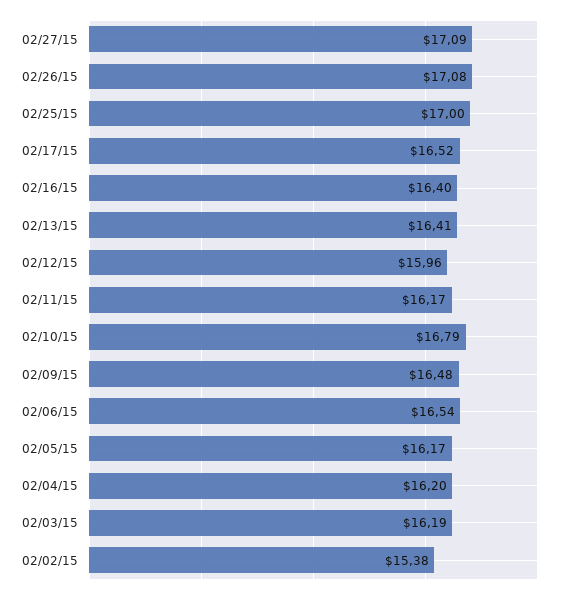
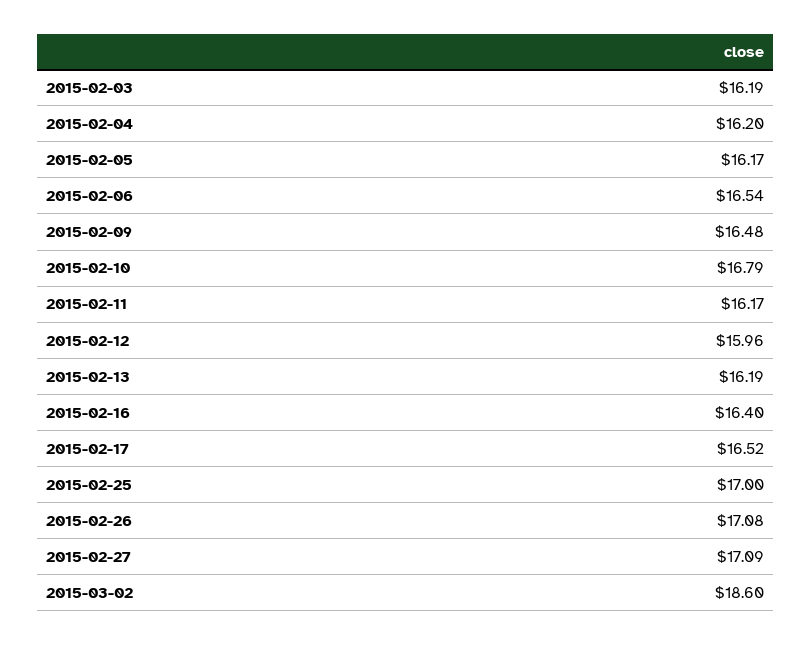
02/13/15: 16.41 -> 16.19
02/02/15: 15.38 -> none
2015-03-02: none -> 18.6

